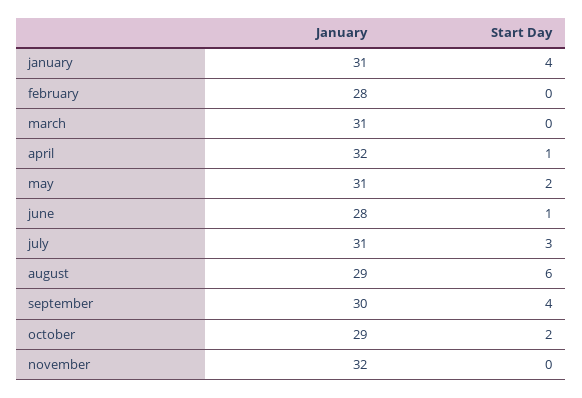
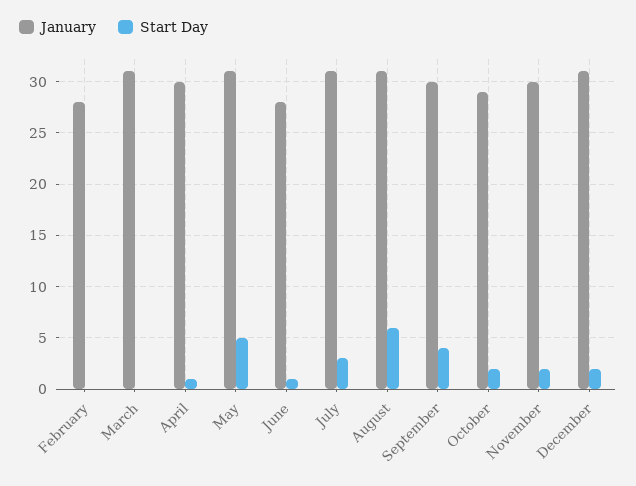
January, january: 31 -> none
Start Day, january: 4 -> none
January, april: 32 -> 30
Start Day, may: 2 -> 5
January, august: 29 -> 31
January, november: 32 -> 30
Start Day, november: 0 -> 2
January, December: none -> 31
Start Day, December: none -> 2

